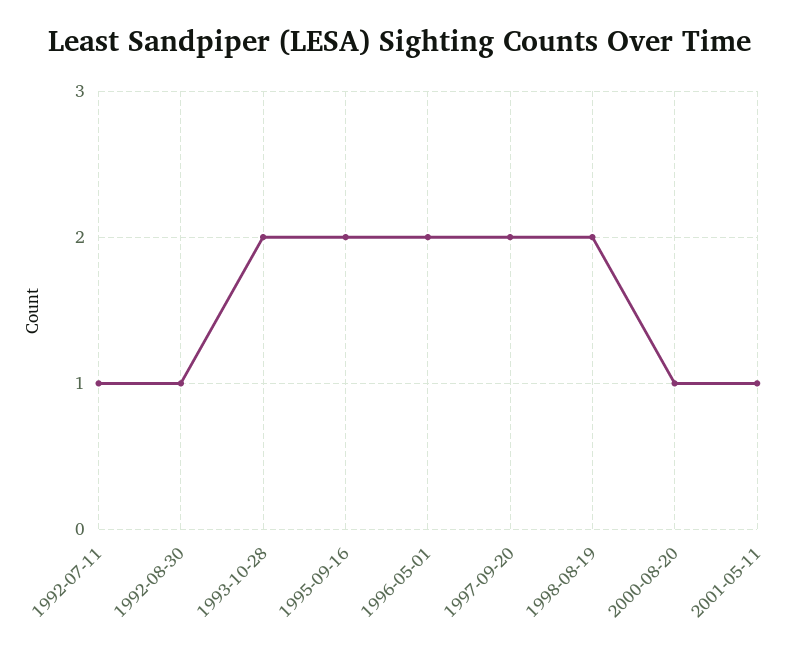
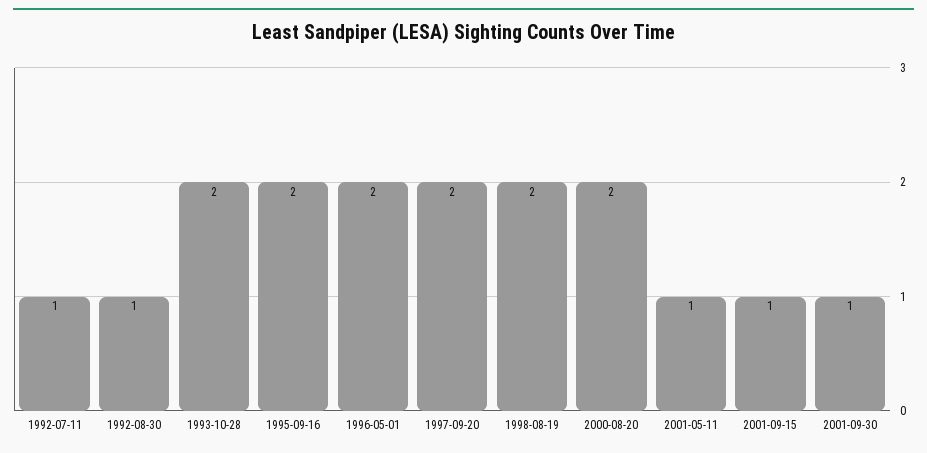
2000-08-20: 1 -> 2
2001-09-15: none -> 1
2001-09-30: none -> 1

